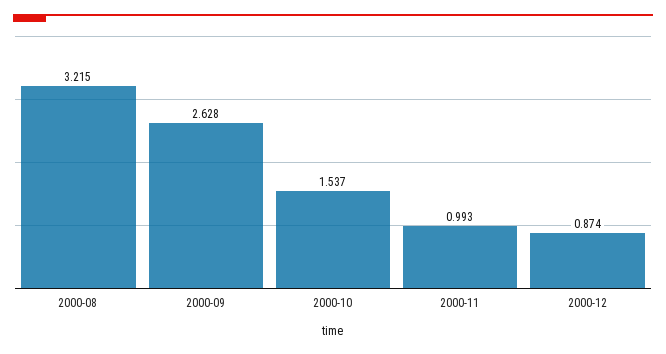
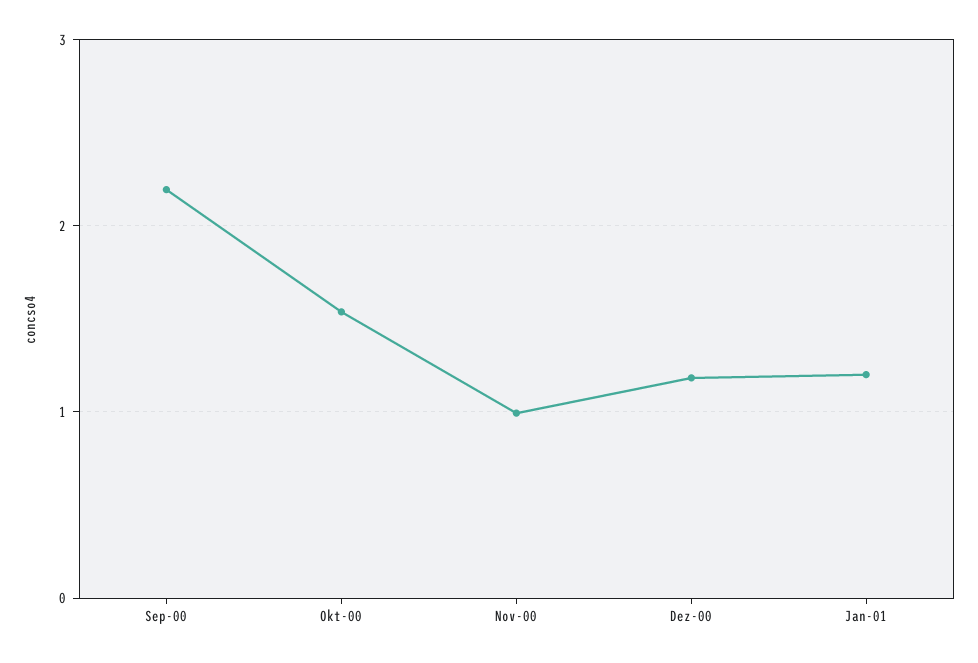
2000-08: 3.215 -> none
2000-09: 2.628 -> 2.2
2000-12: 0.874 -> 1.2
Jan-01: none -> 1.2

